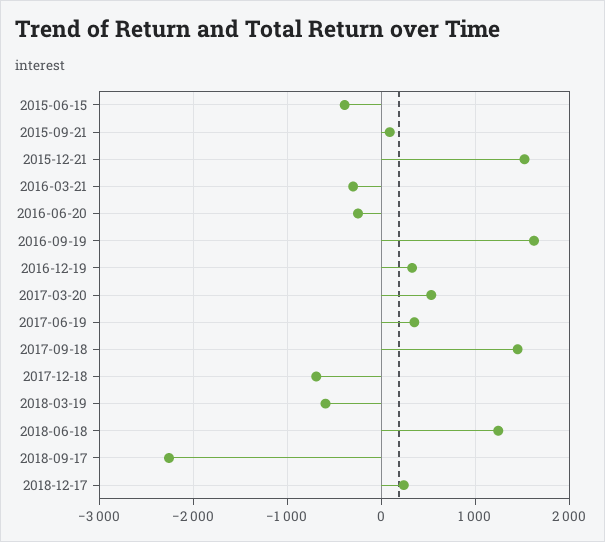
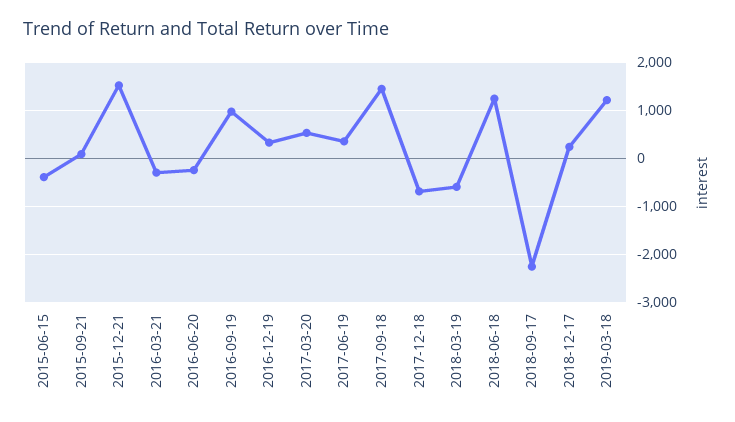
2016-09-19: 1600 -> 1000
2019-03-18: none -> 1200

